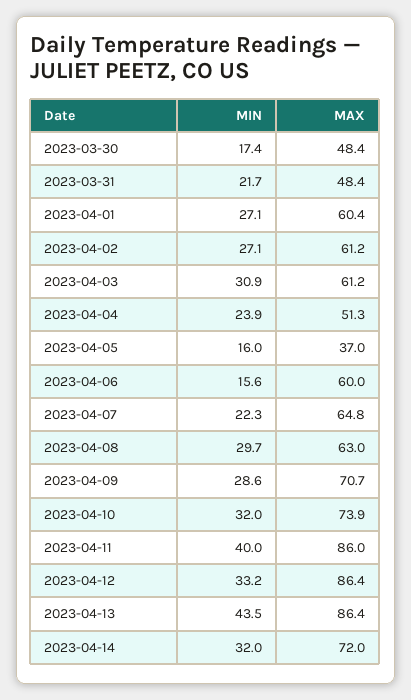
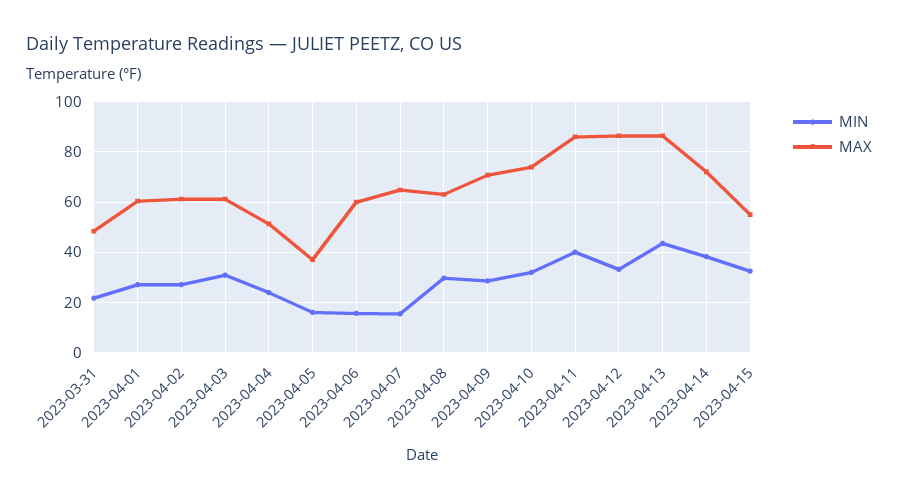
MIN, 2023-03-30: 17.4 -> none
MAX, 2023-03-30: 48.4 -> none
MIN, 2023-04-07: 22.3 -> 15
MIN, 2023-04-14: 32 -> 37.5
MIN, 2023-04-15: none -> 32.5
MAX, 2023-04-15: none -> 55

